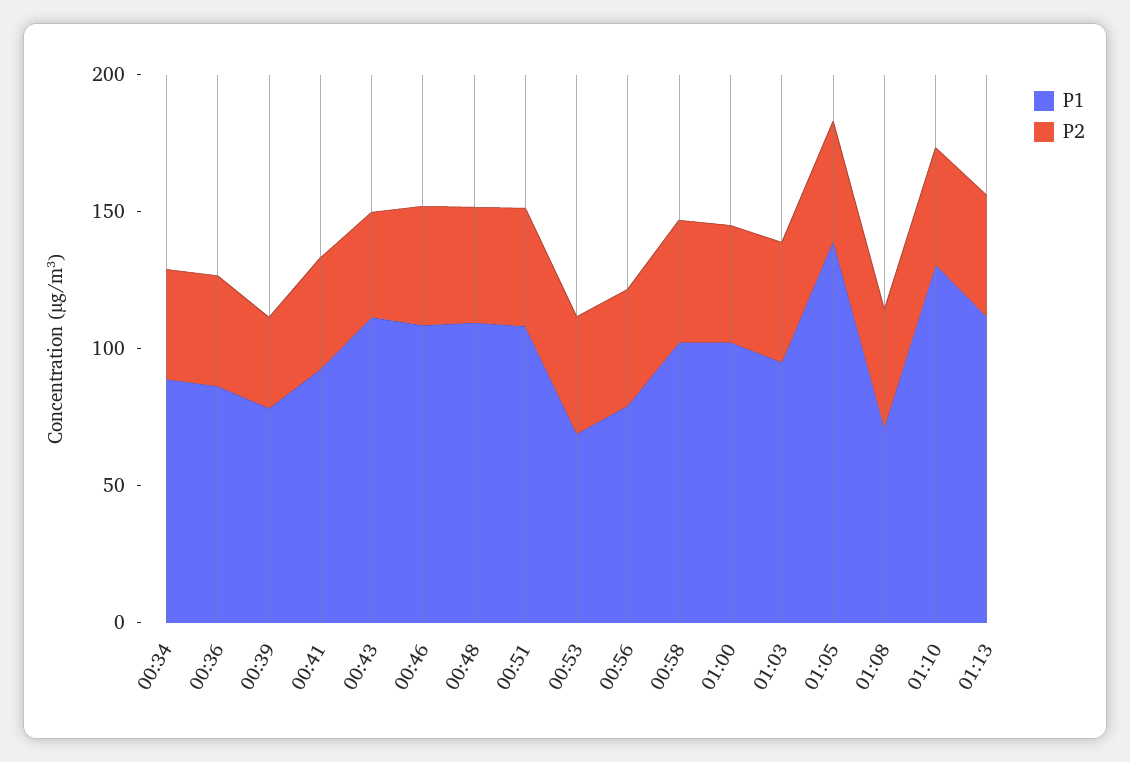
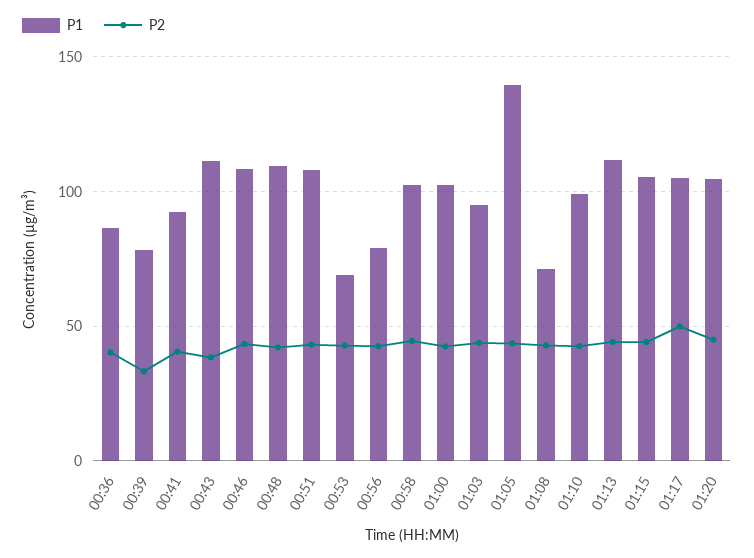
P1, 00:34: 90 -> none
P2, 00:34: 40 -> none
P1, 01:10: 130 -> 100
P1, 01:15: none -> 105
P2, 01:15: none -> 45
P1, 01:17: none -> 105
P2, 01:17: none -> 50
P1, 01:20: none -> 105
P2, 01:20: none -> 45

